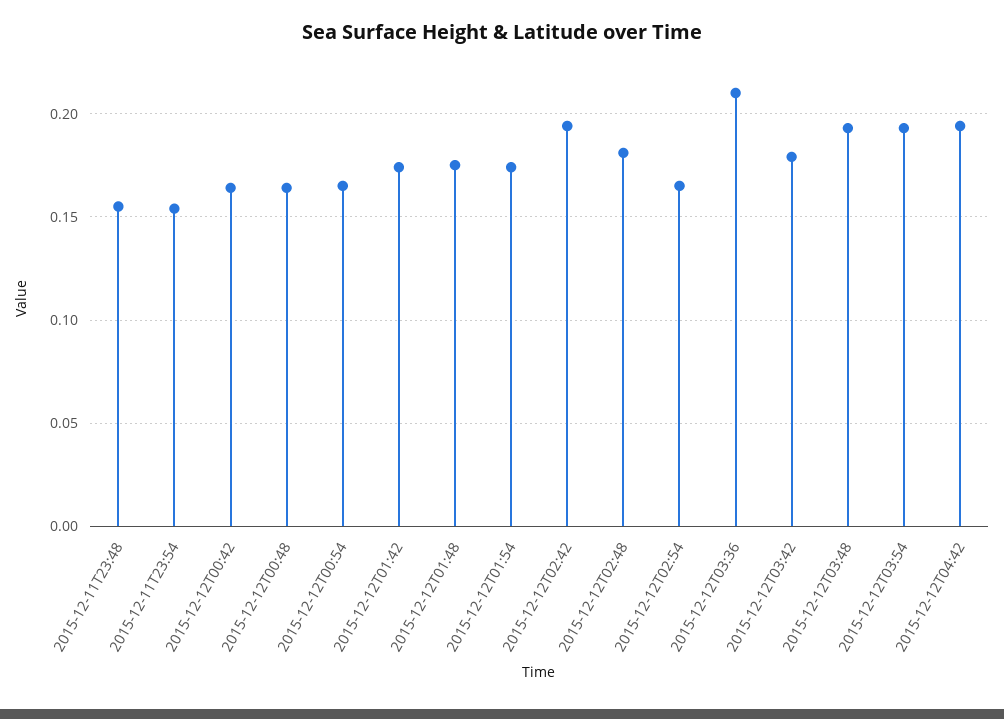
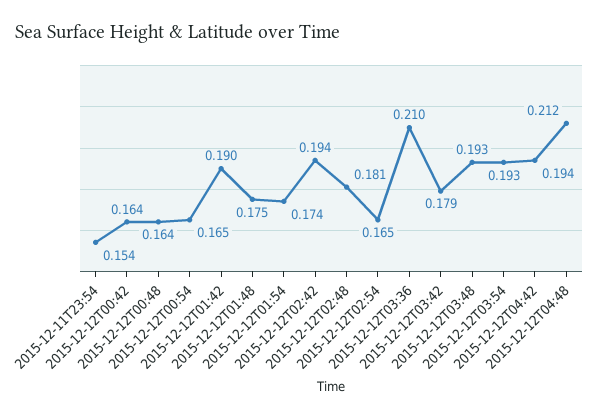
2015-12-11T23:48: 0.155 -> none
2015-12-12T01:42: 0.175 -> 0.19
2015-12-12T04:48: none -> 0.212

